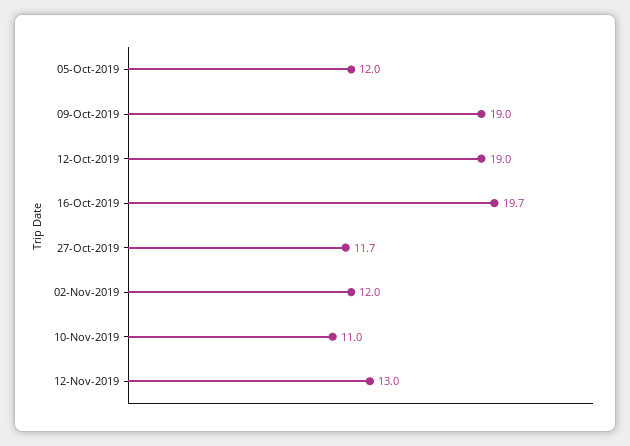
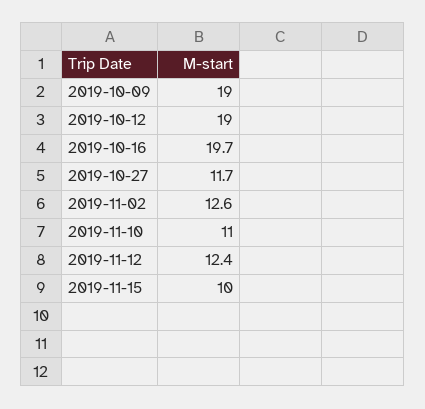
05-Oct-2019: 12 -> none
02-Nov-2019: 12 -> 12.6
12-Nov-2019: 13 -> 12.4
2019-11-15: none -> 10

